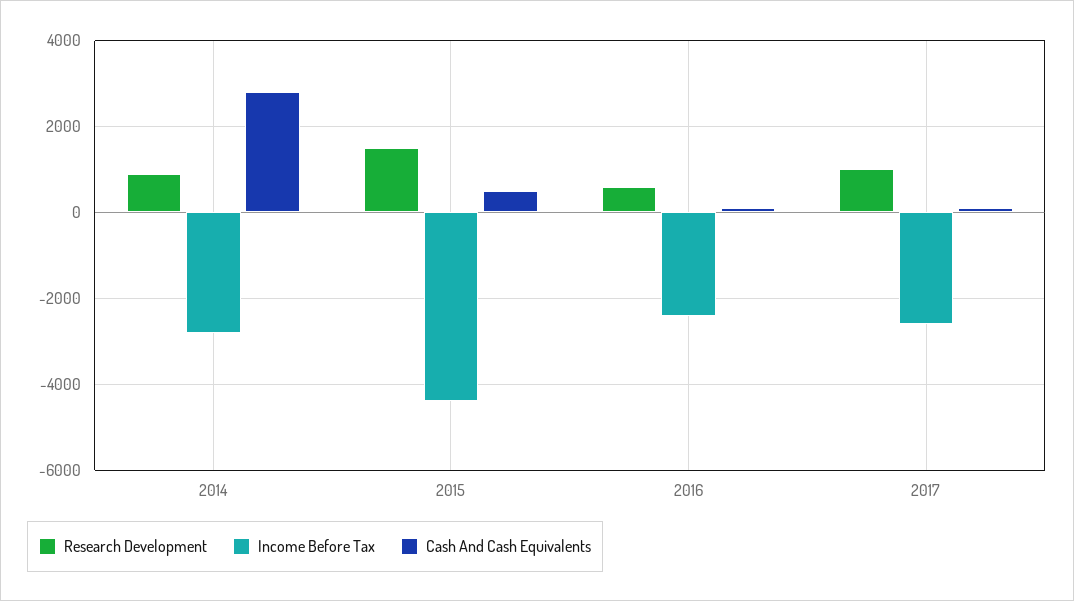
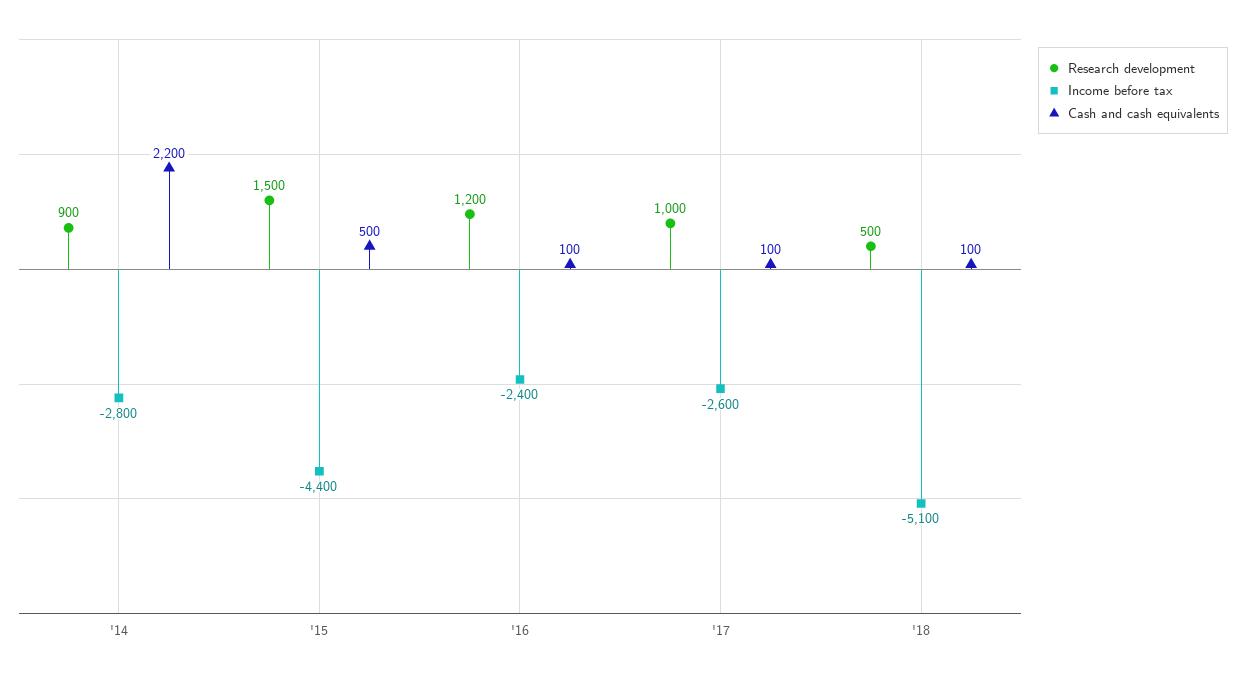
Cash And Cash Equivalents, 2014: 2800 -> 2200
Research Development, 2016: 600 -> 1200
Research Development, '18: none -> 500
Income Before Tax, '18: none -> -5100
Cash And Cash Equivalents, '18: none -> 100

